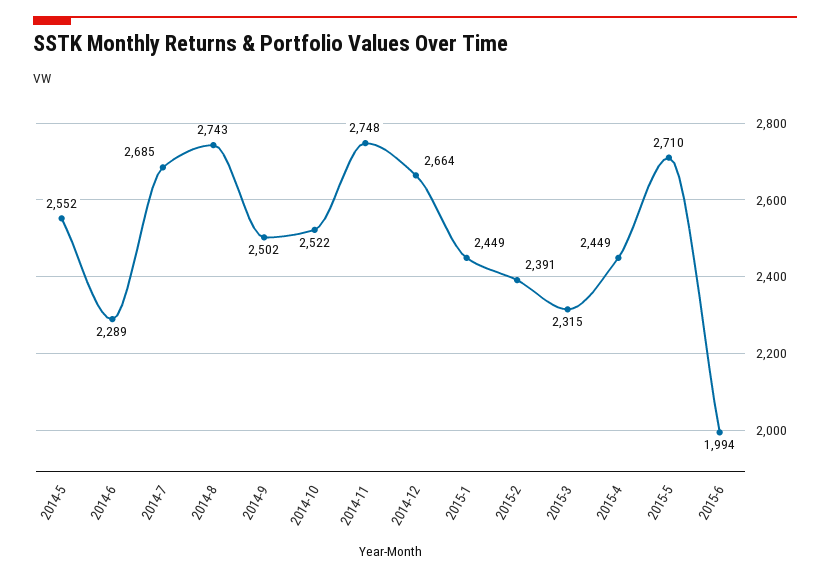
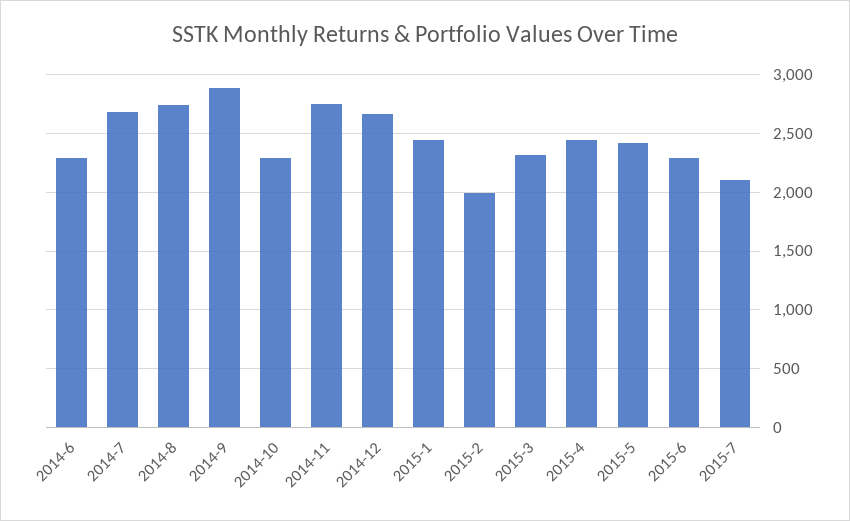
2014-5: 2552 -> none
2014-9: 2502 -> 2900
2014-10: 2522 -> 2300
2015-2: 2391 -> 2000
2015-5: 2710 -> 2400
2015-6: 1994 -> 2300
2015-7: none -> 2100

